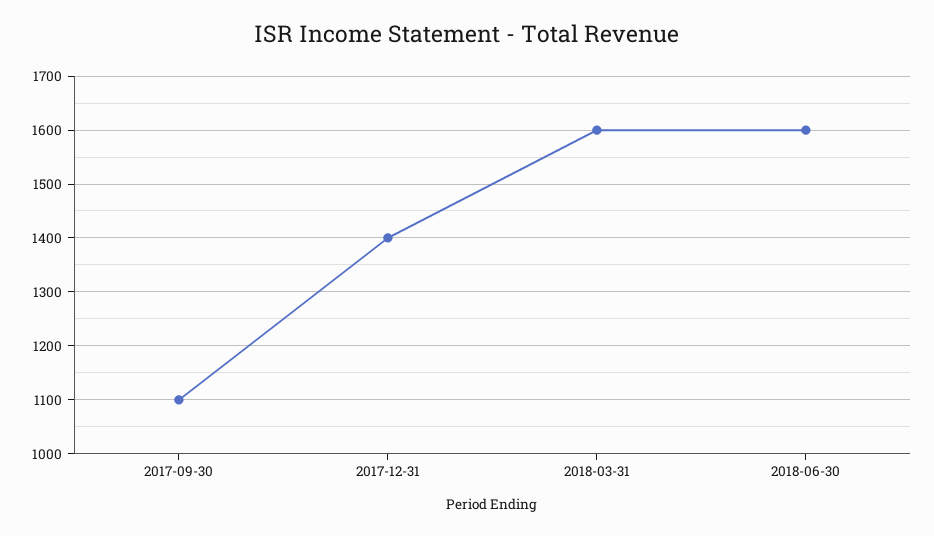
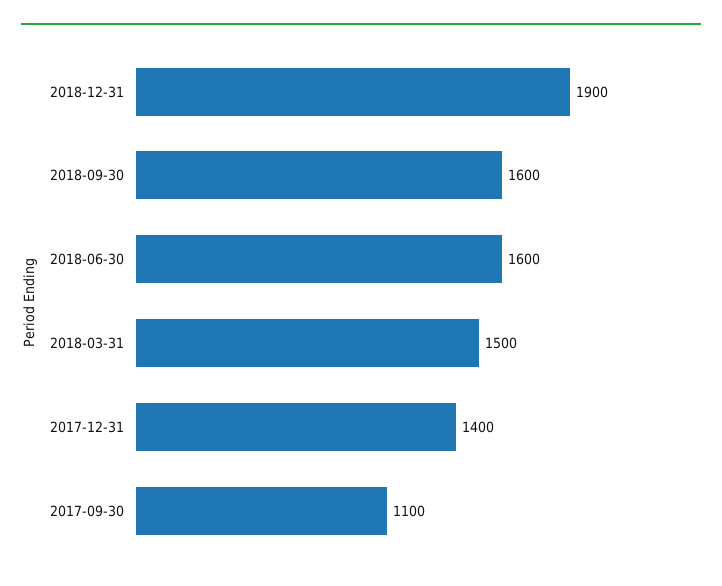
2018-03-31: 1600 -> 1500
2018-12-31: none -> 1900
2018-09-30: none -> 1600

